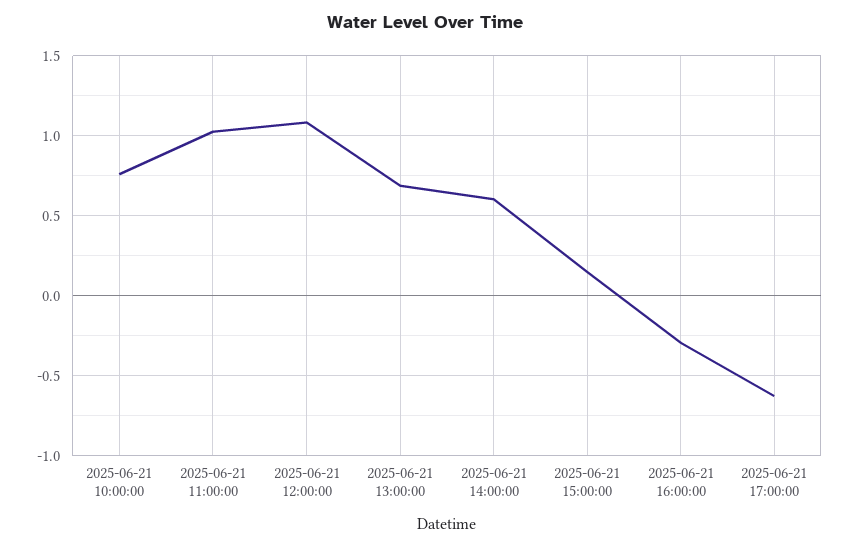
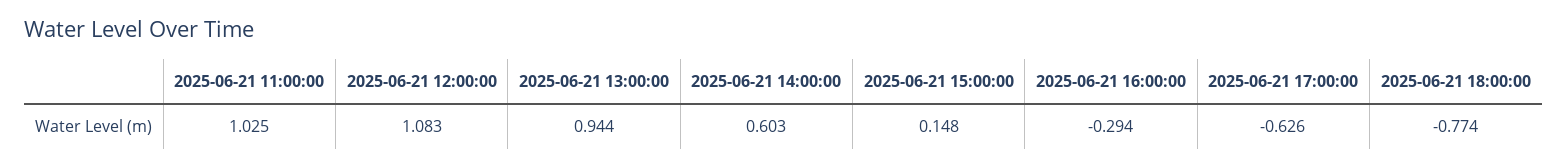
2025-06-21 10:00:00: 0.75 -> none
2025-06-21 13:00:00: 0.7 -> 0.944
2025-06-21 18:00:00: none -> -0.774

